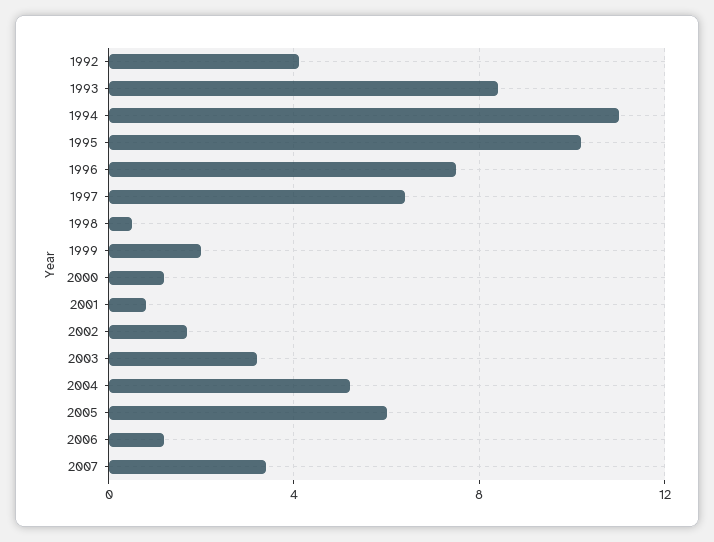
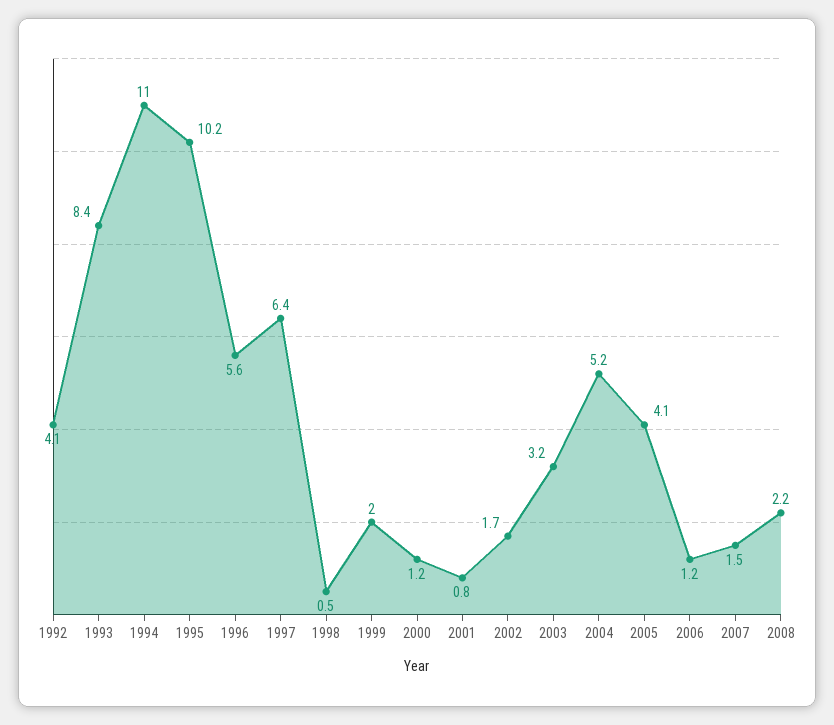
1996: 7.5 -> 5.6
2005: 6 -> 4.1
2007: 3.5 -> 1.5
2008: none -> 2.2

